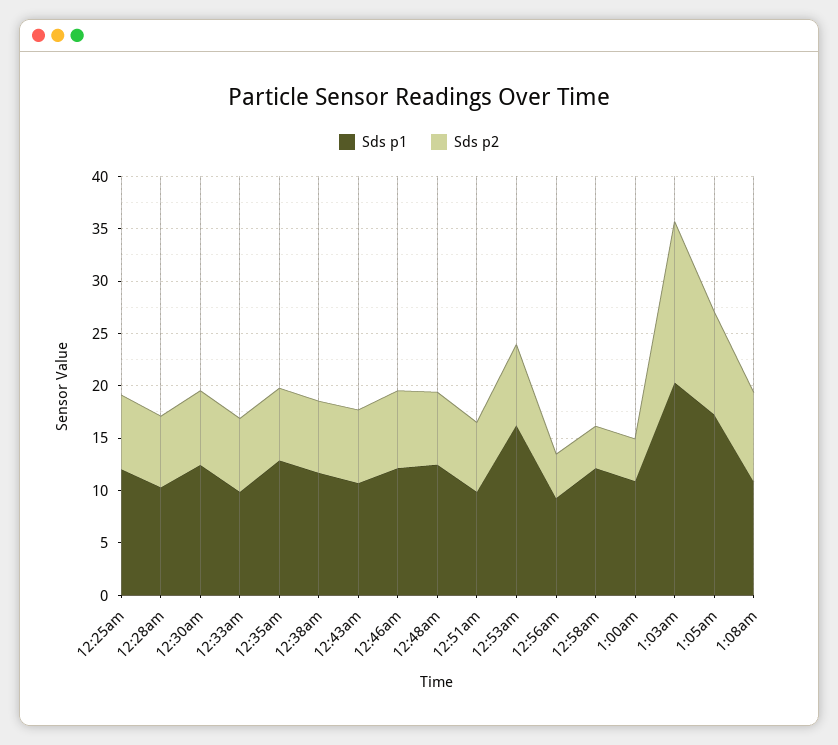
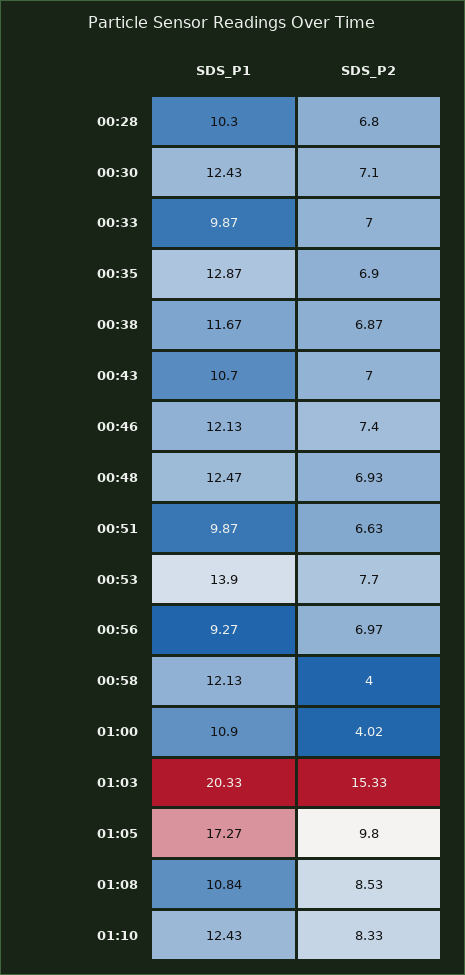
Sds p1, 12:25am: 12 -> none
Sds p2, 12:25am: 7 -> none
Sds p1, 12:53am: 16 -> 13.9
Sds p2, 12:56am: 4 -> 6.97
Sds p1, 01:10: none -> 12.43
Sds p2, 01:10: none -> 8.33

